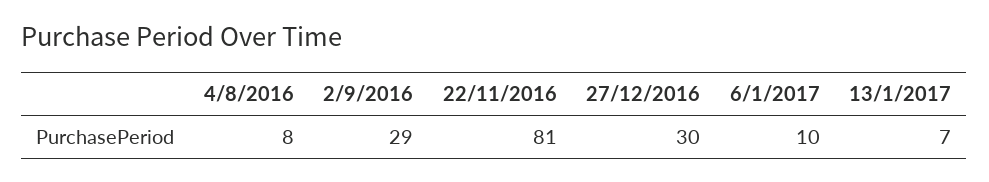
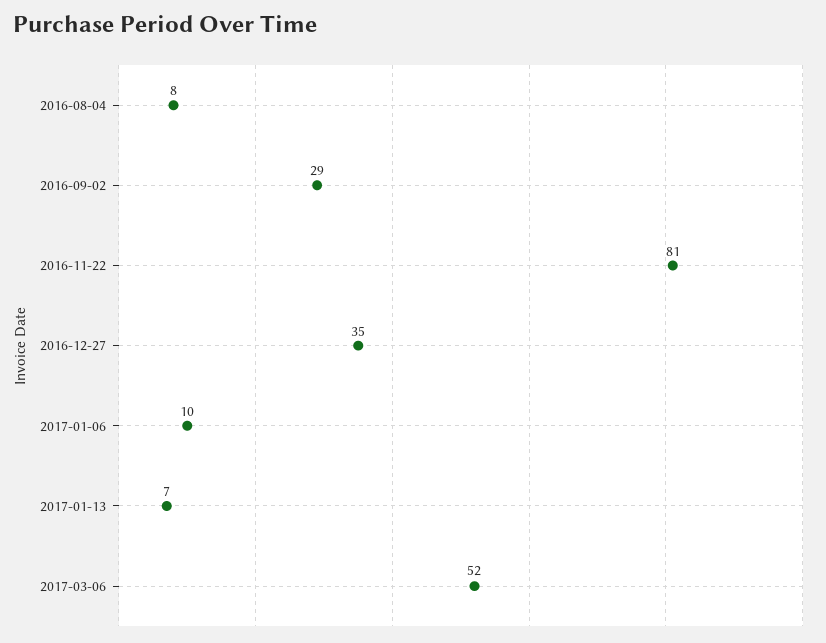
27/12/2016: 30 -> 35
2017-03-06: none -> 52

